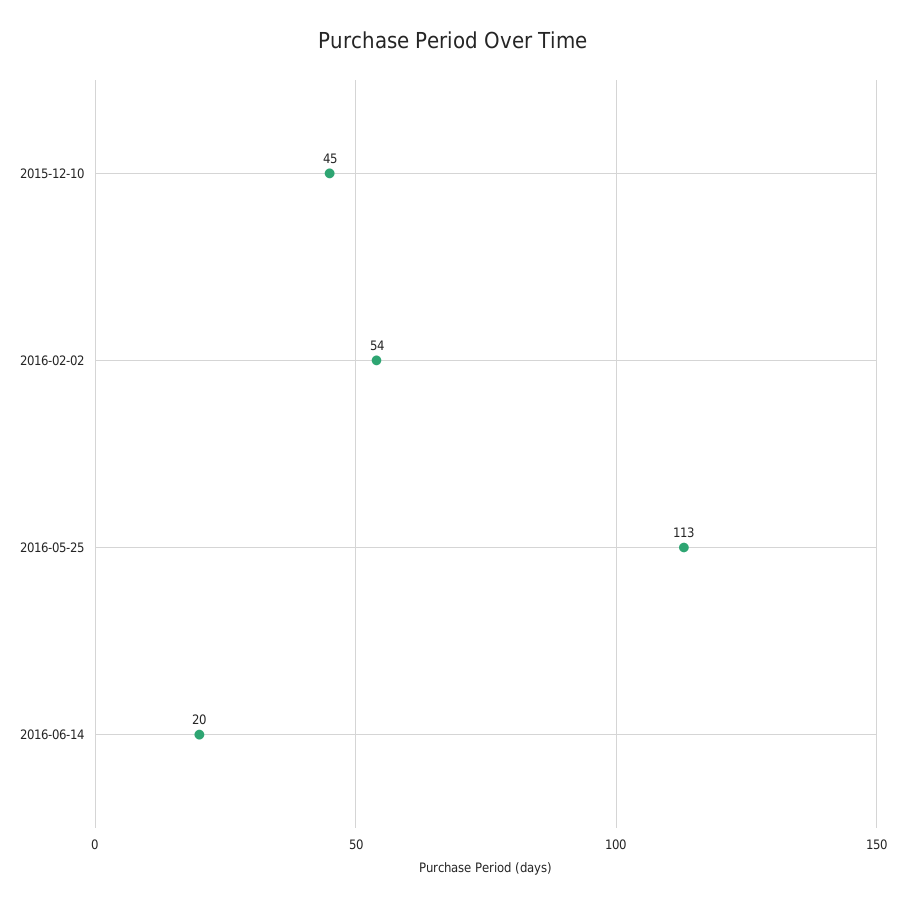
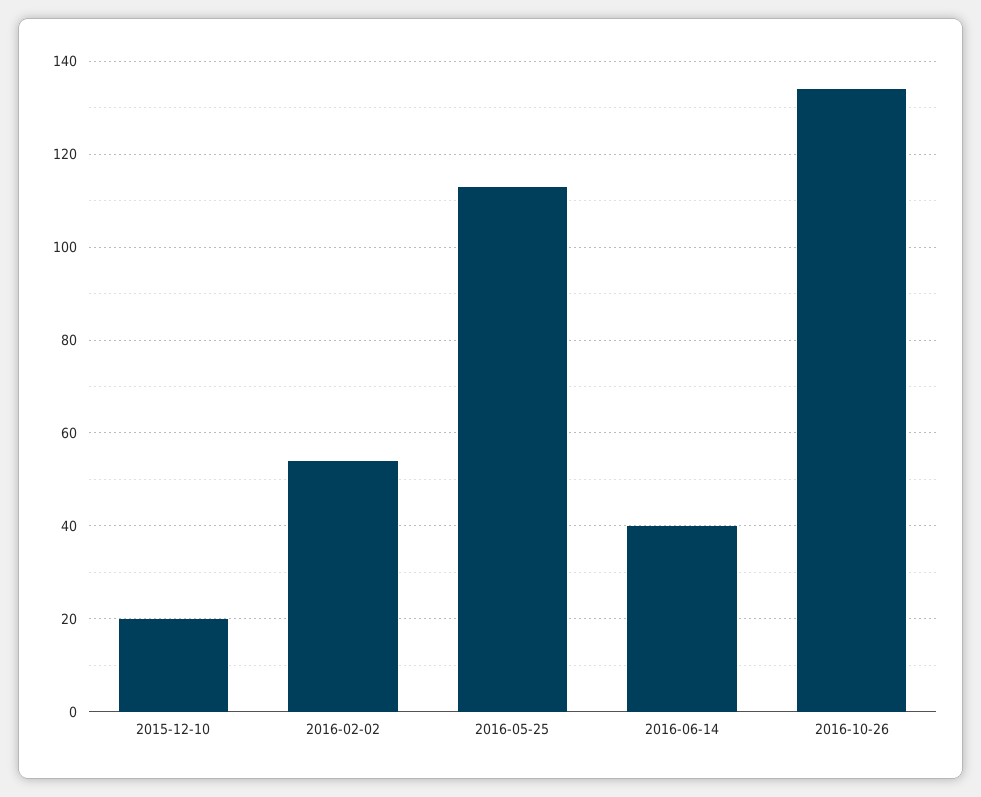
2015-12-10: 45 -> 20
2016-06-14: 20 -> 40
2016-10-26: none -> 135

